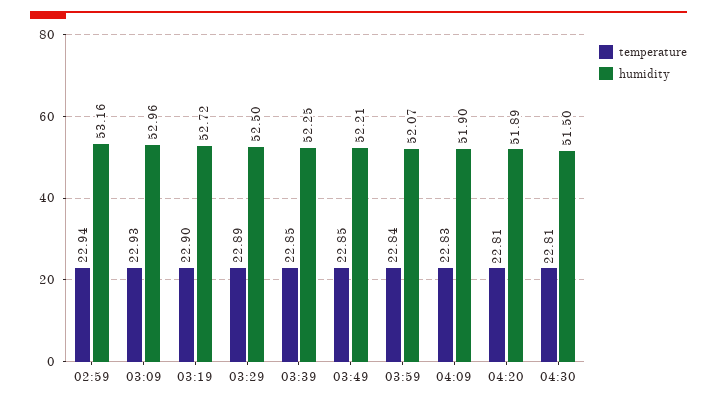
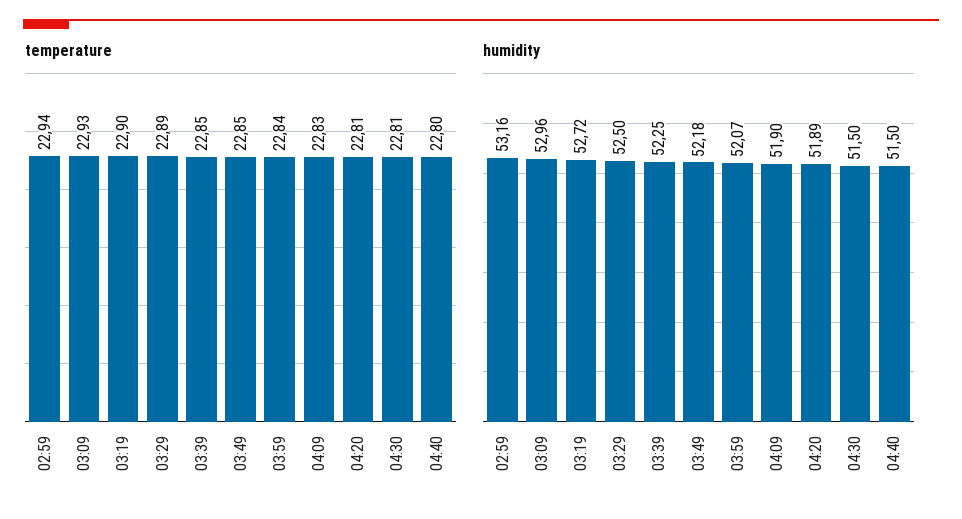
humidity, 03:49: 52.21 -> 52.18
temperature, 04:40: none -> 22.8
humidity, 04:40: none -> 51.5

